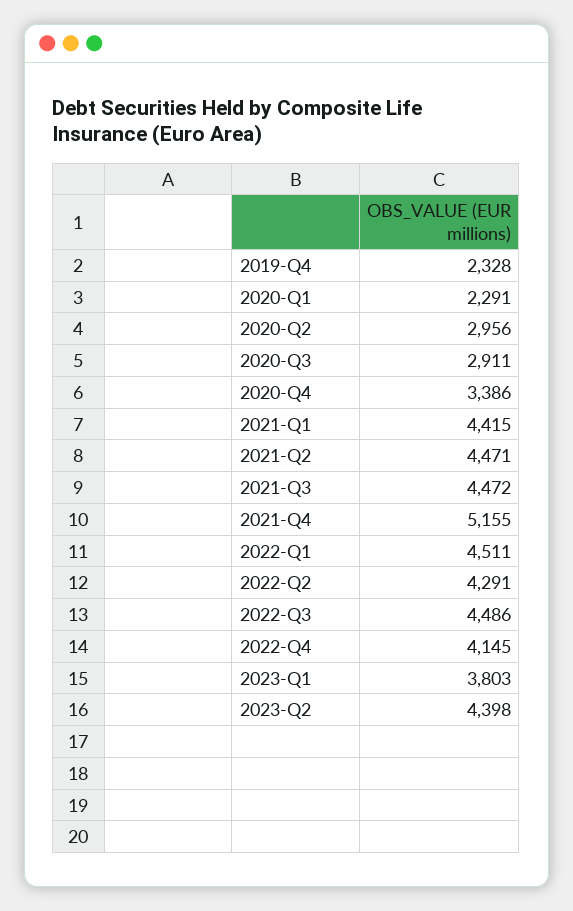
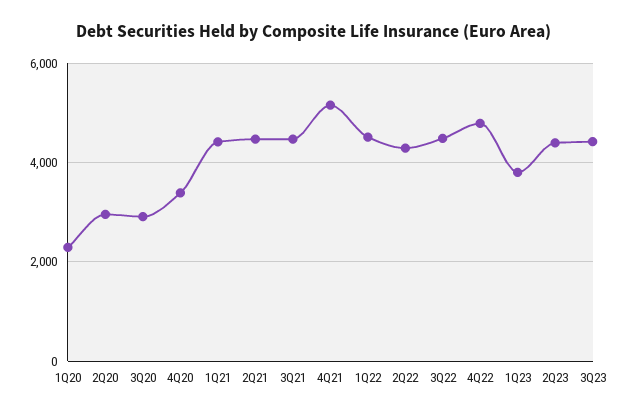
2019-Q4: 2328 -> none
2022-Q4: 4145 -> 4800
3Q23: none -> 4400

